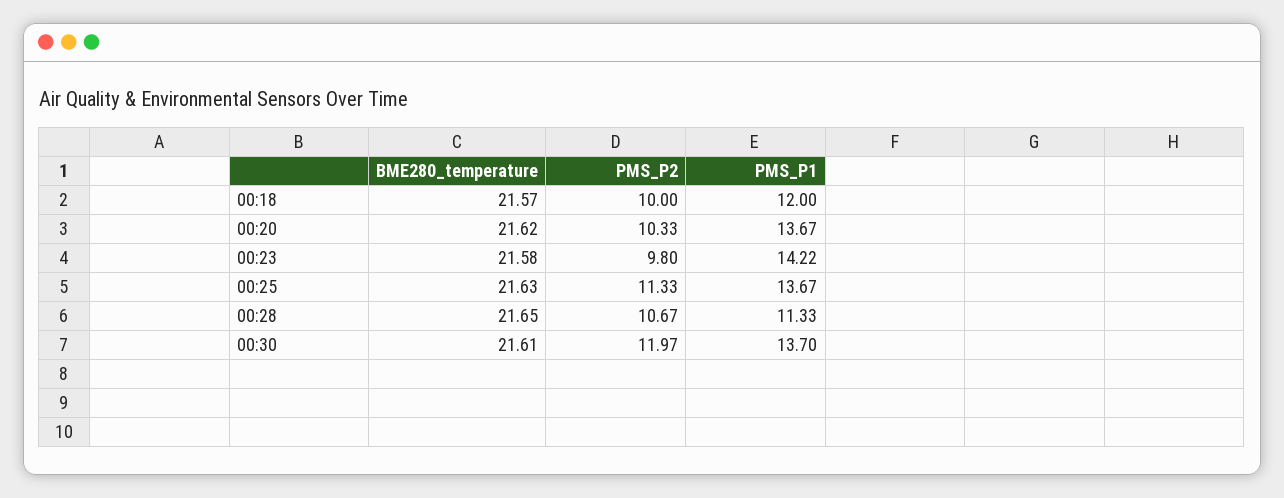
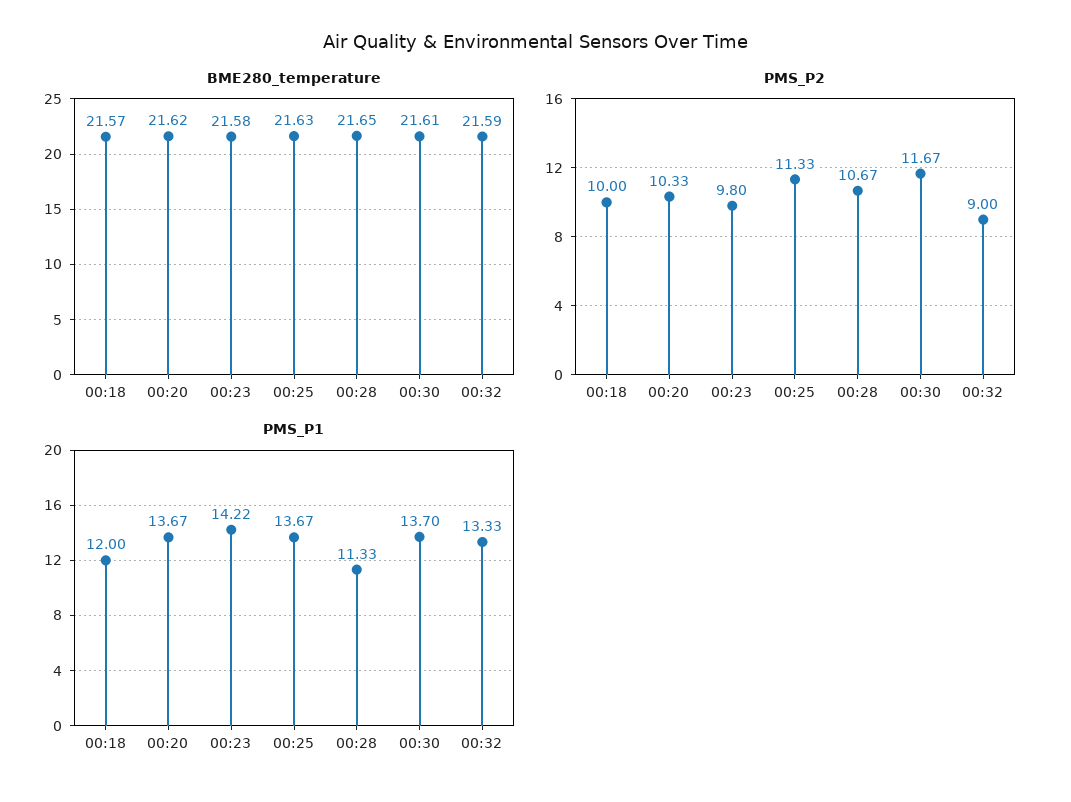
PMS_P2, 00:30: 11.97 -> 11.67
BME280_temperature, 00:32: none -> 21.59
PMS_P2, 00:32: none -> 9
PMS_P1, 00:32: none -> 13.33

